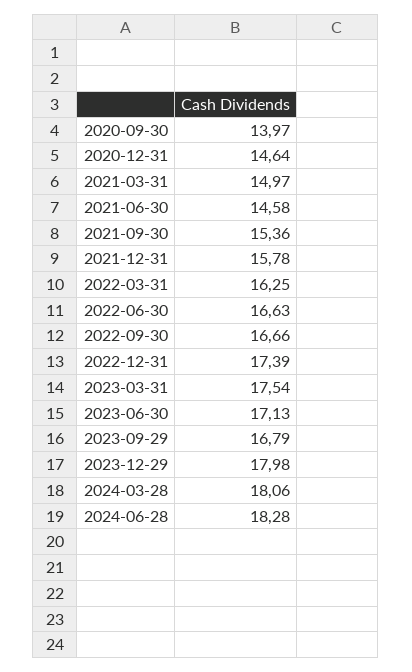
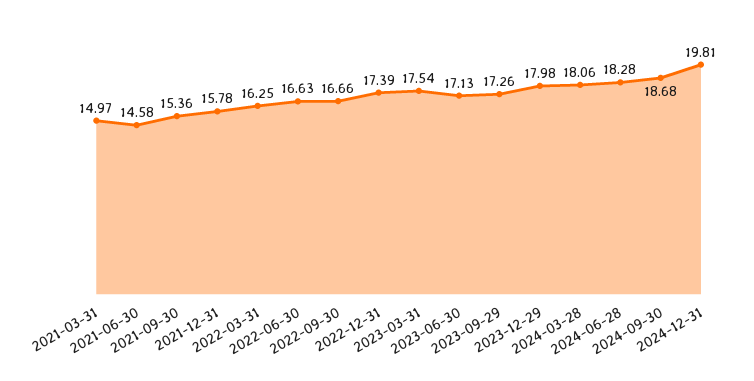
2020-09-30: 13.97 -> none
2020-12-31: 14.64 -> none
2023-09-29: 16.79 -> 17.26
2024-09-30: none -> 18.68
2024-12-31: none -> 19.81

